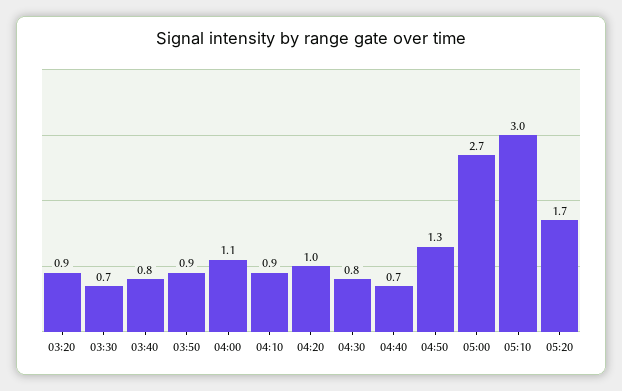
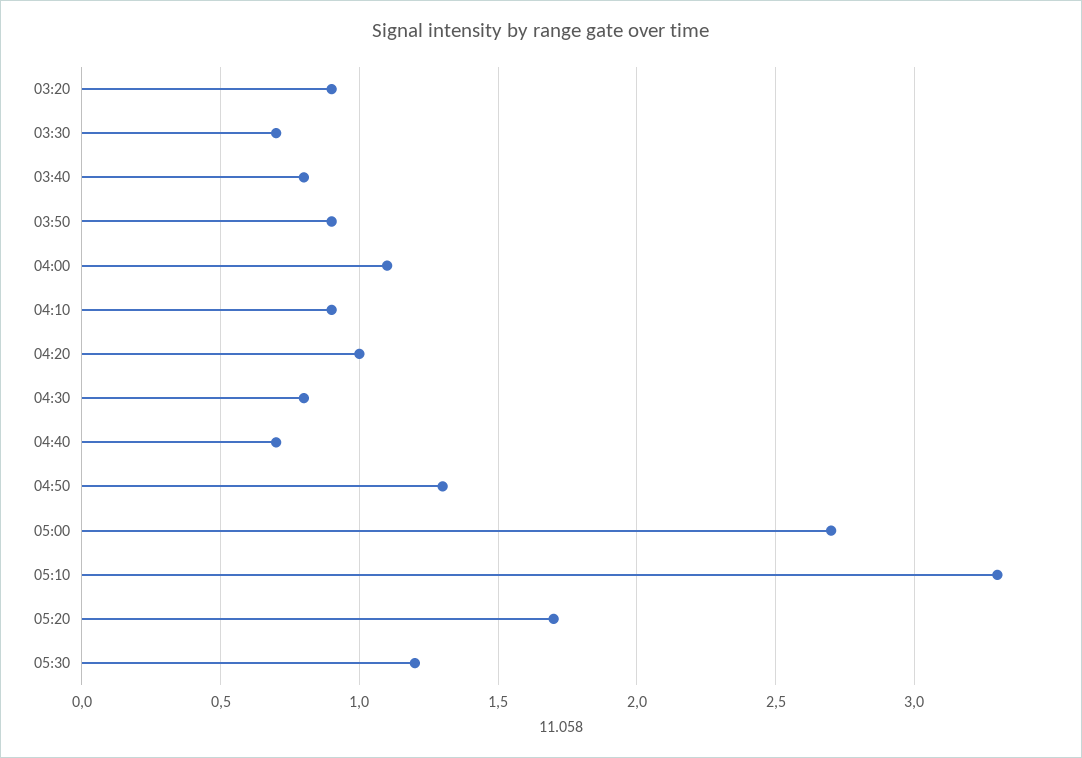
05:10: 3 -> 3.3
05:30: none -> 1.2

